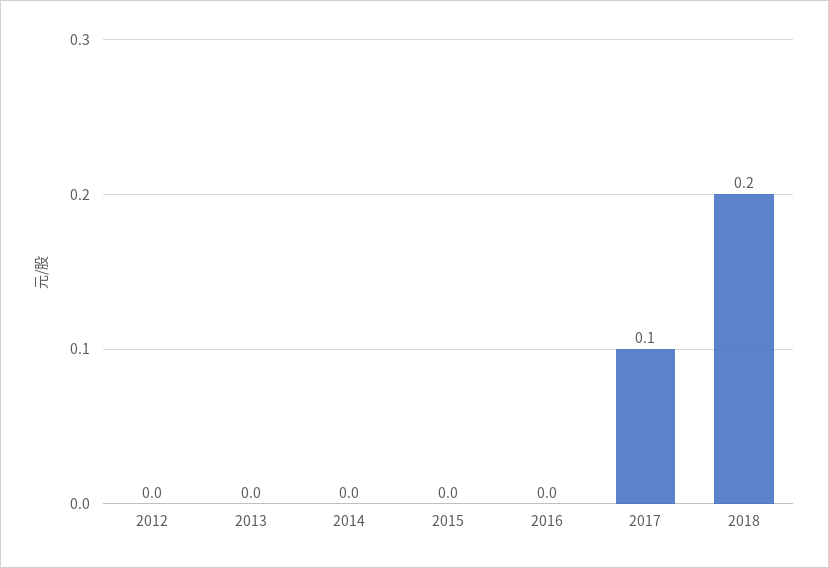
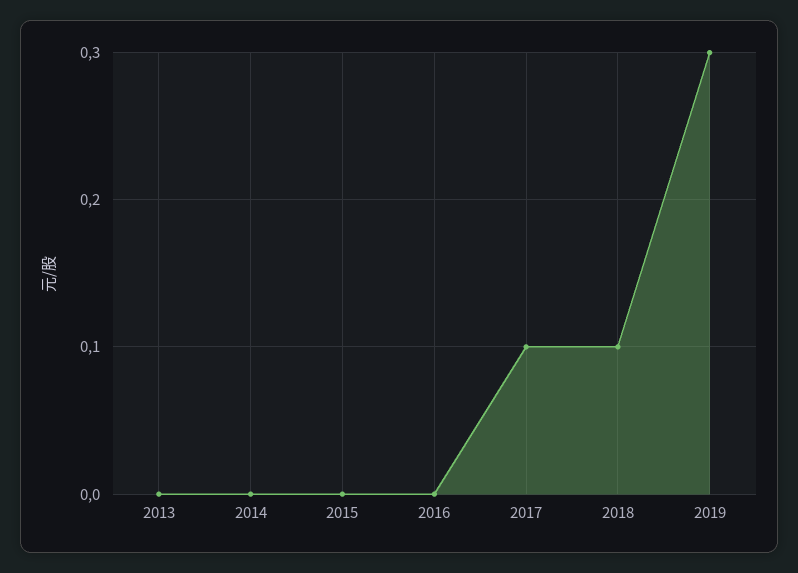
2012: 0 -> none
2018: 0.2 -> 0.1
2019: none -> 0.3

